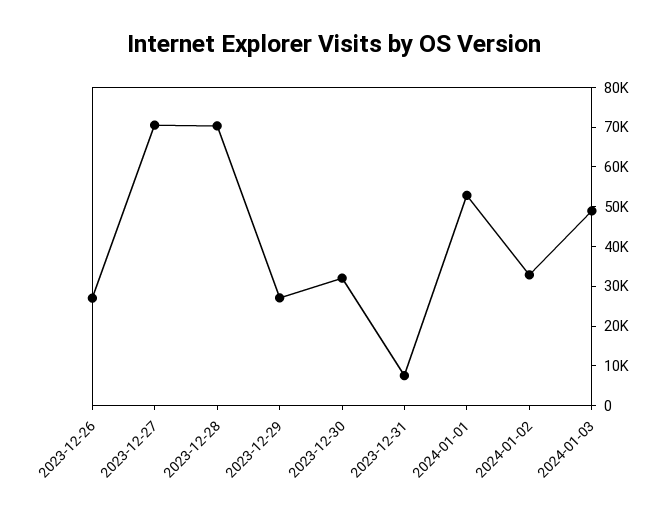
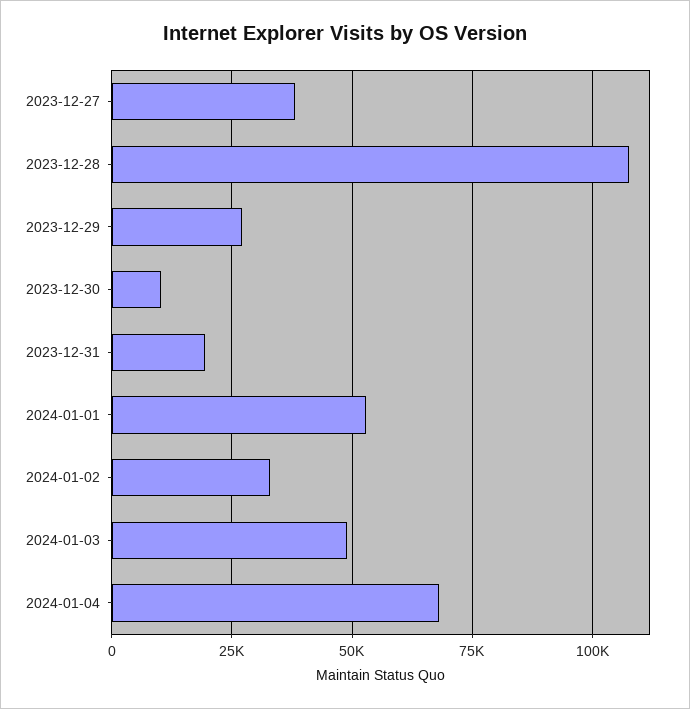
2023-12-26: 27500 -> none
2023-12-27: 70000 -> 37500
2023-12-28: 70000 -> 107500
2023-12-30: 32500 -> 10000
2023-12-31: 7500 -> 20000
2024-01-04: none -> 67500

